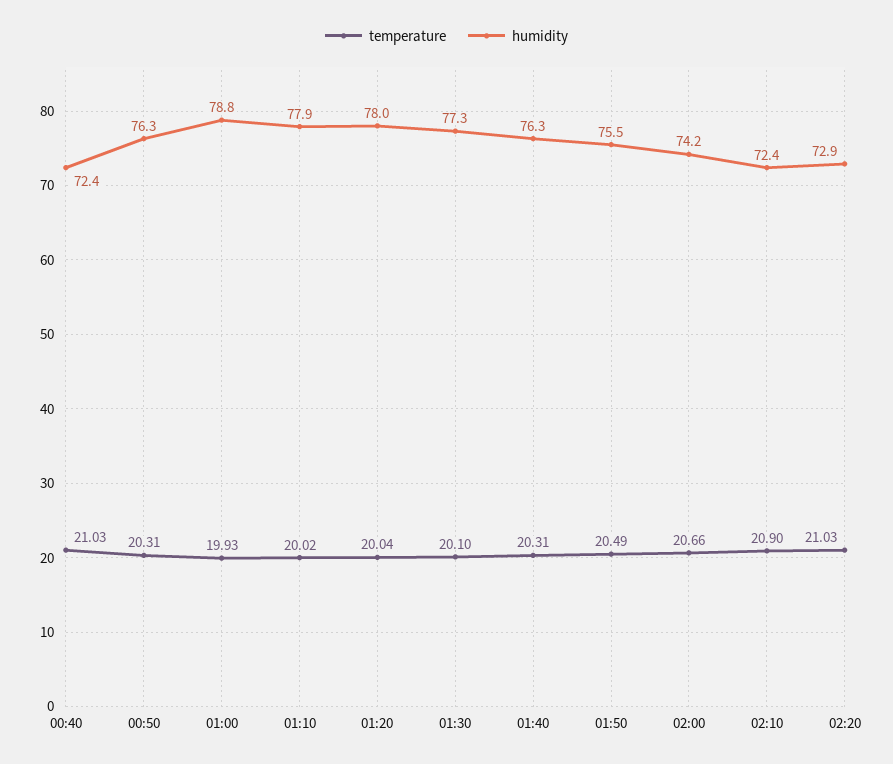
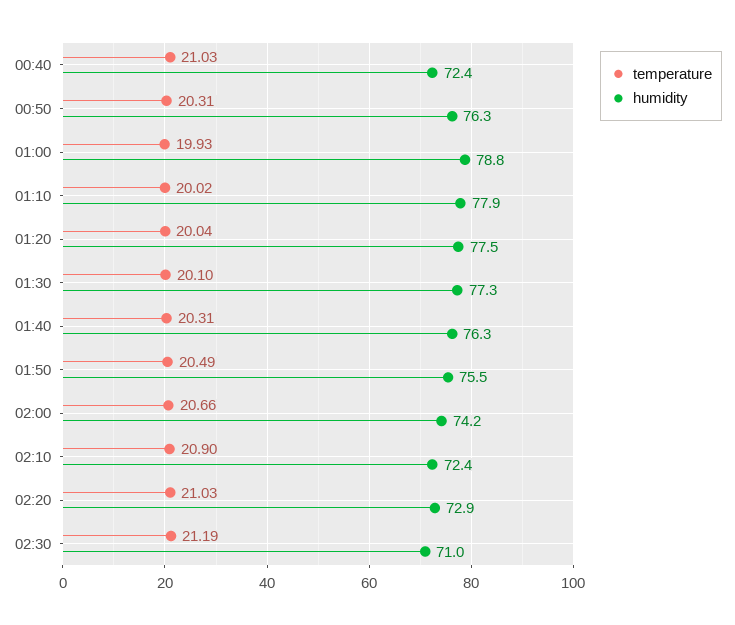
humidity, 01:20: 78 -> 77.5
temperature, 02:30: none -> 21.19
humidity, 02:30: none -> 71

